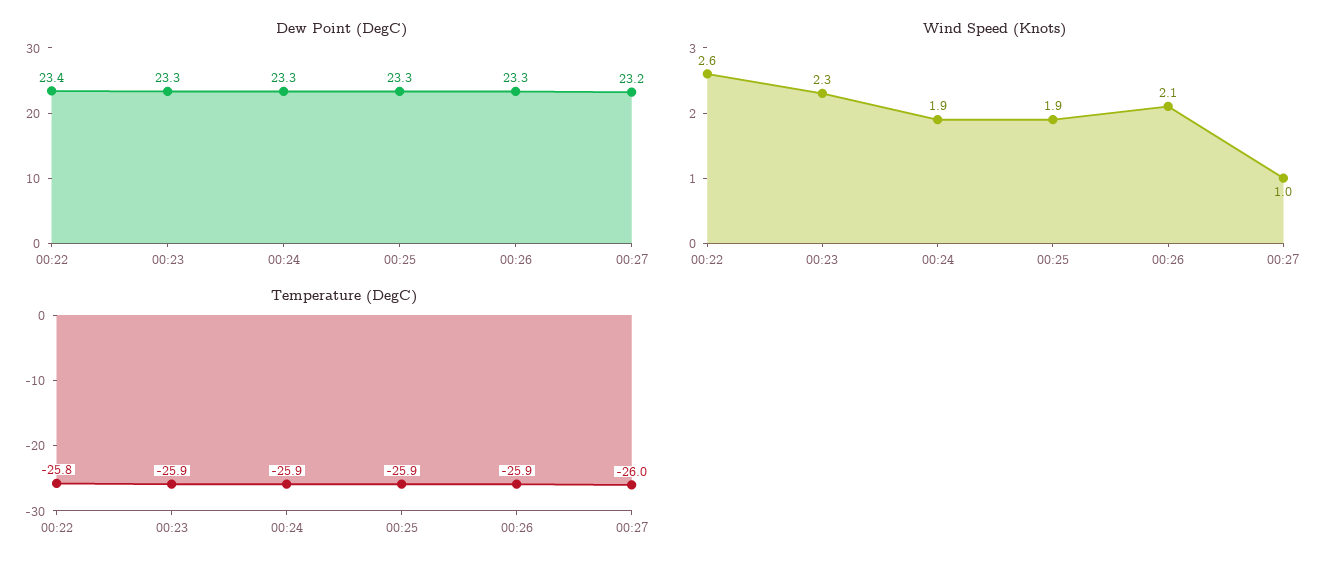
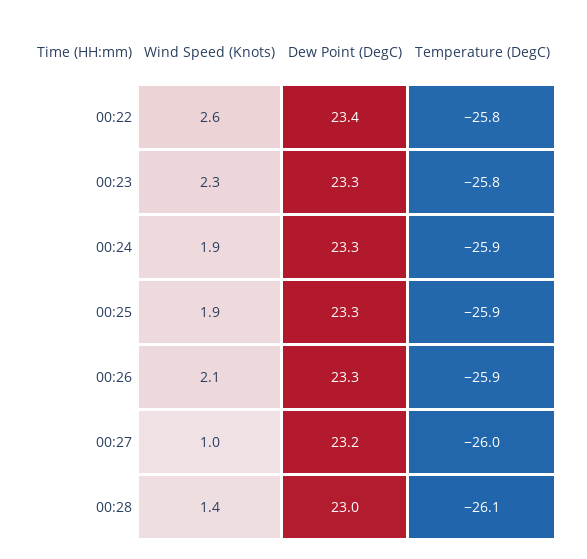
Temperature (DegC), 00:23: -25.9 -> -25.8
Wind Speed (Knots), 00:28: none -> 1.4
Dew Point (DegC), 00:28: none -> 23
Temperature (DegC), 00:28: none -> -26.1

